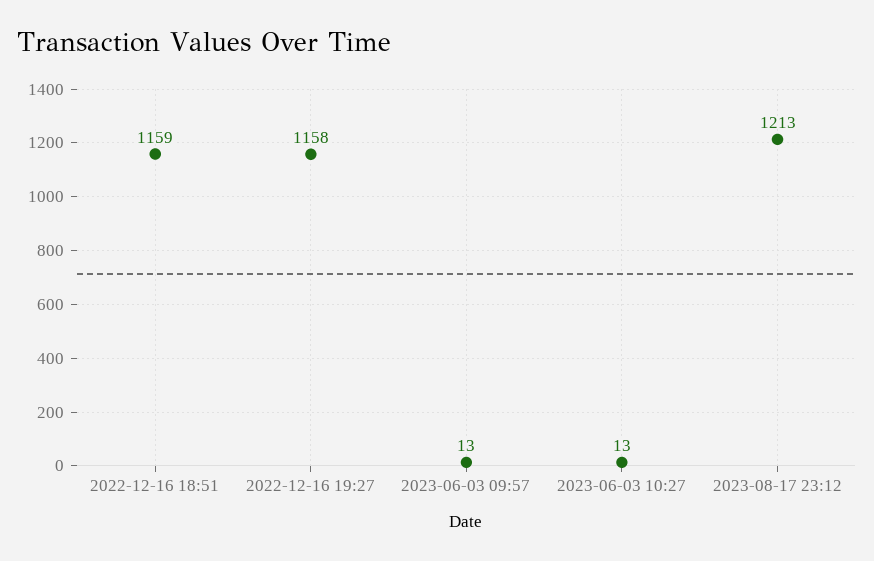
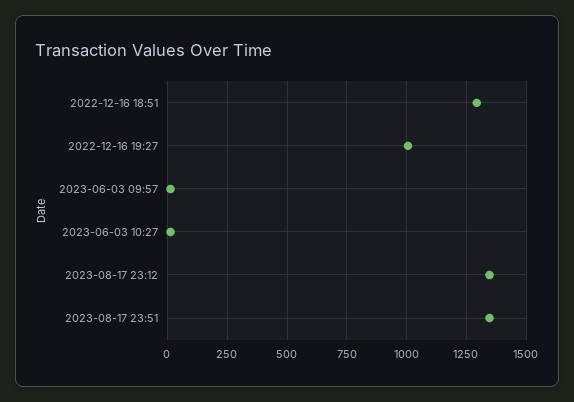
2022-12-16 18:51: 1159 -> 1300
2022-12-16 19:27: 1158 -> 1000
2023-08-17 23:12: 1213 -> 1350
2023-08-17 23:51: none -> 1350

